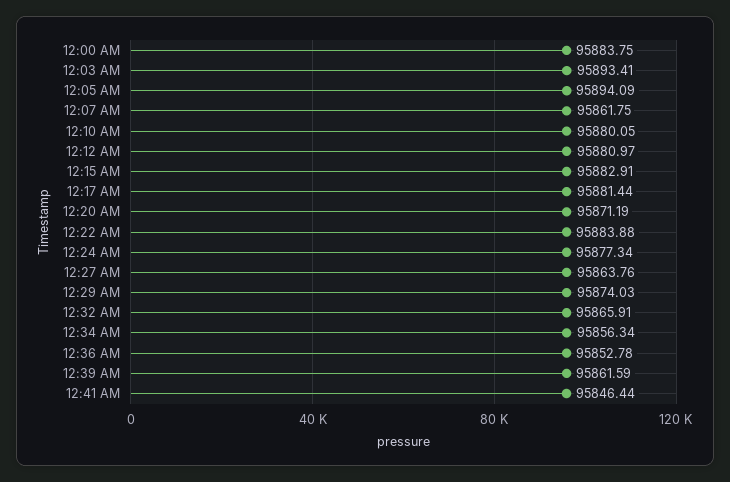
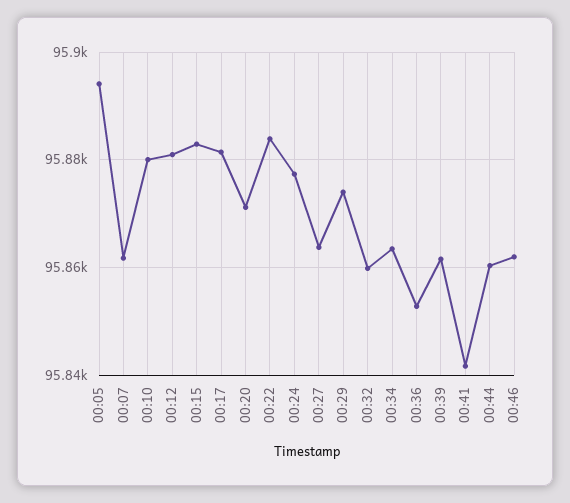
12:00 AM: 95883.75 -> none
12:03 AM: 95893.41 -> none
12:32 AM: 95865.91 -> 95860
12:34 AM: 95856.34 -> 95864
12:41 AM: 95846.44 -> 95842
00:44: none -> 95860
00:46: none -> 95862

